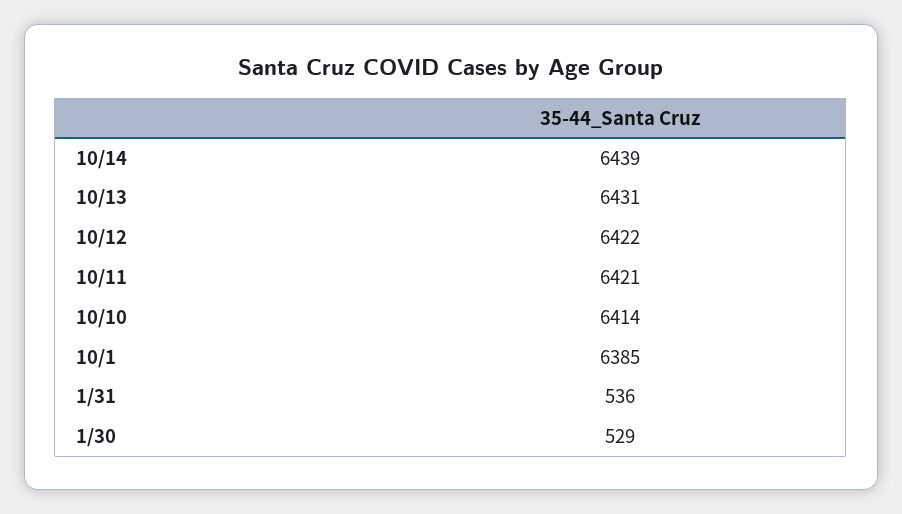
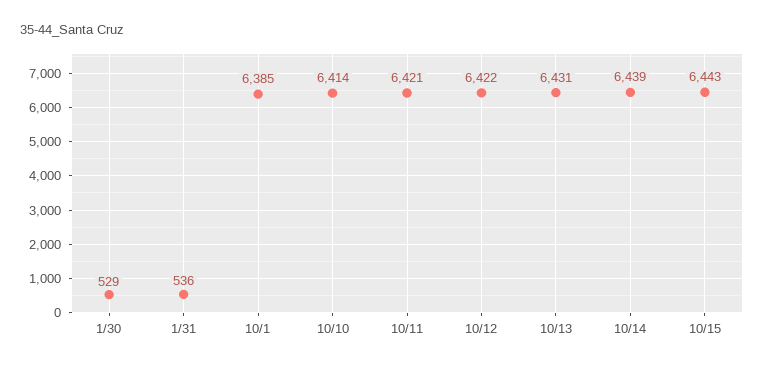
10/15: none -> 6443

